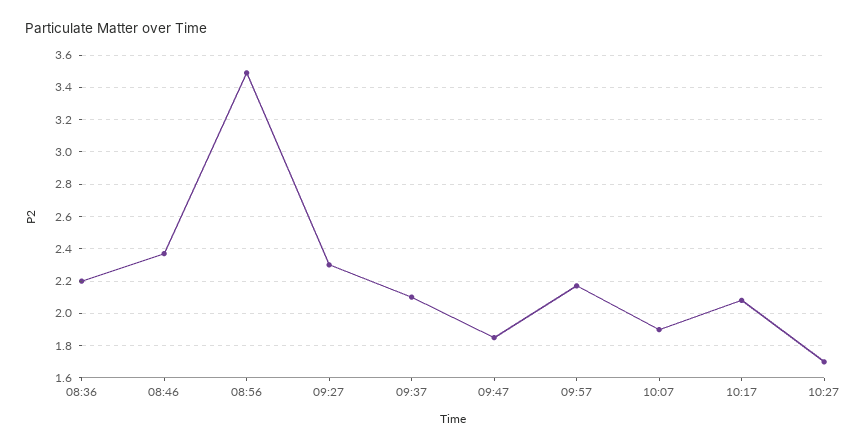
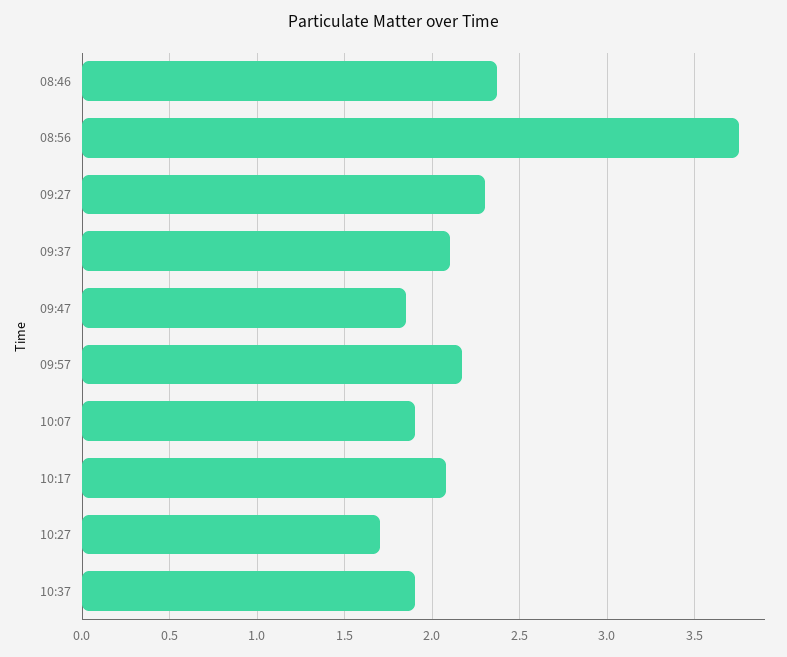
08:36: 2.2 -> none
08:56: 3.5 -> 3.75
10:37: none -> 1.9

